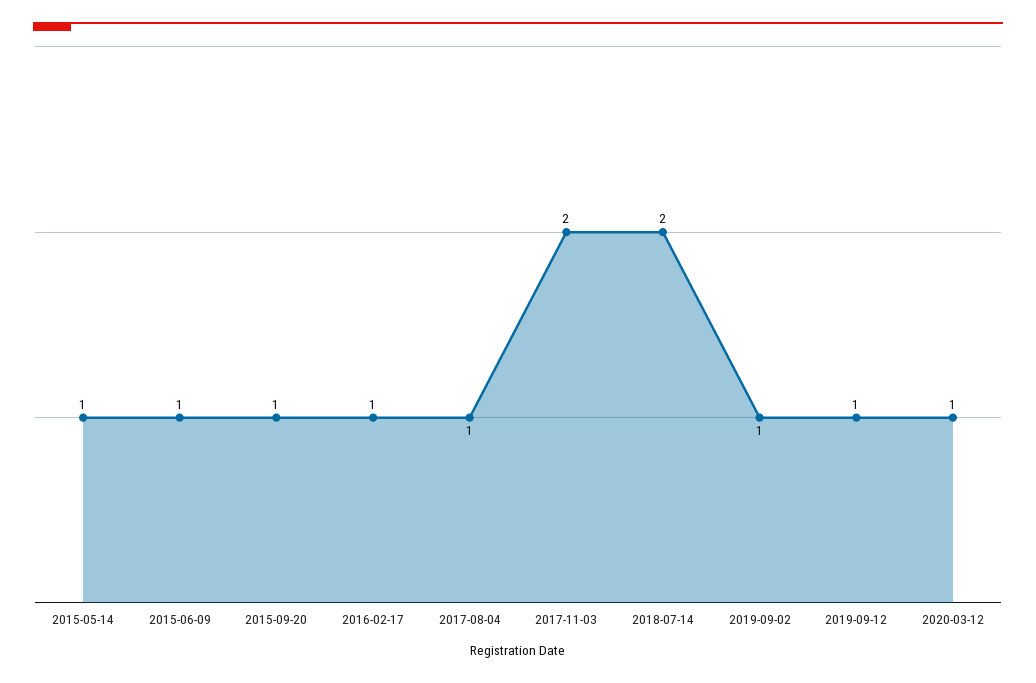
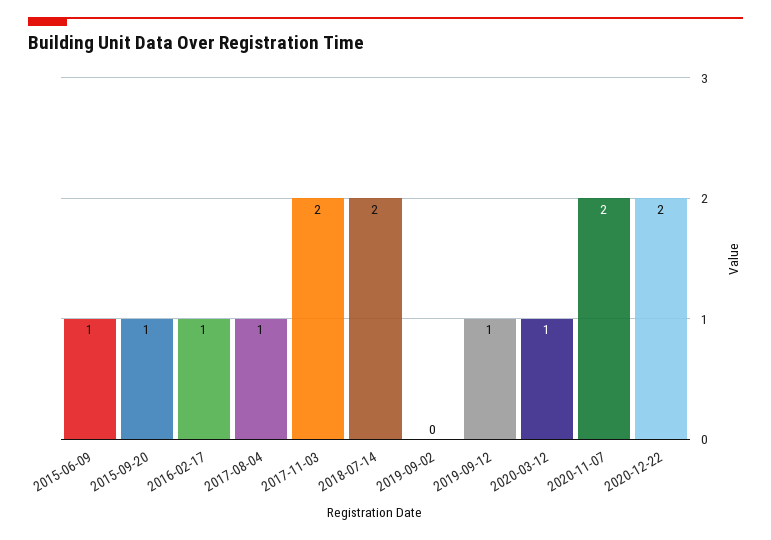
2015-05-14: 1 -> none
2019-09-02: 1 -> 0
2020-11-07: none -> 2
2020-12-22: none -> 2

